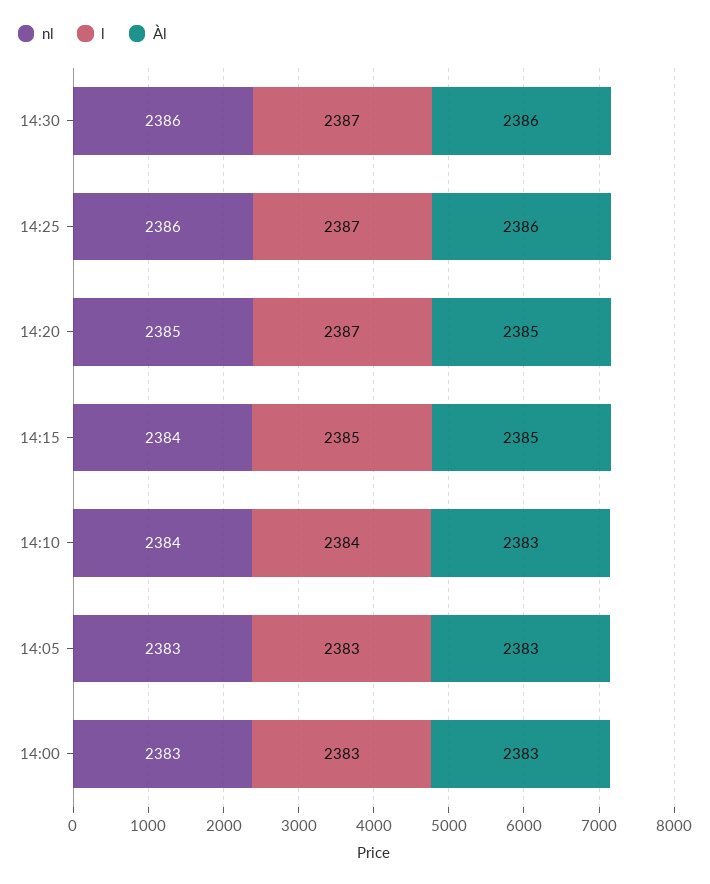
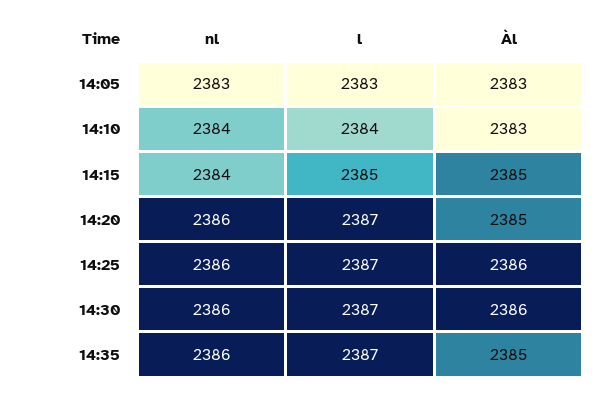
nl, 14:20: 2385 -> 2386
nl, 14:00: 2383 -> none
l, 14:00: 2383 -> none
Àl, 14:00: 2383 -> none
nl, 14:35: none -> 2386
l, 14:35: none -> 2387
Àl, 14:35: none -> 2385

